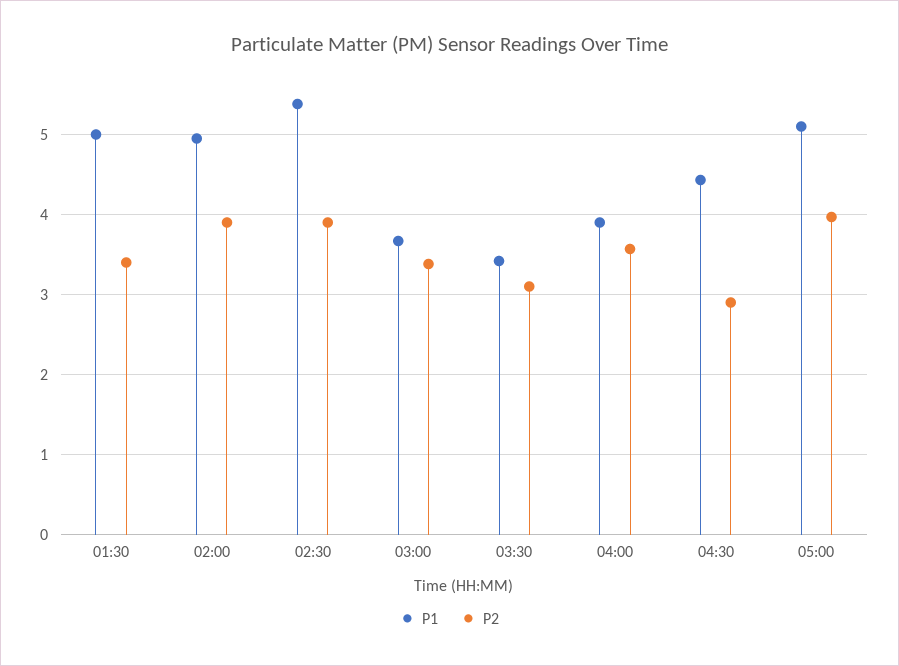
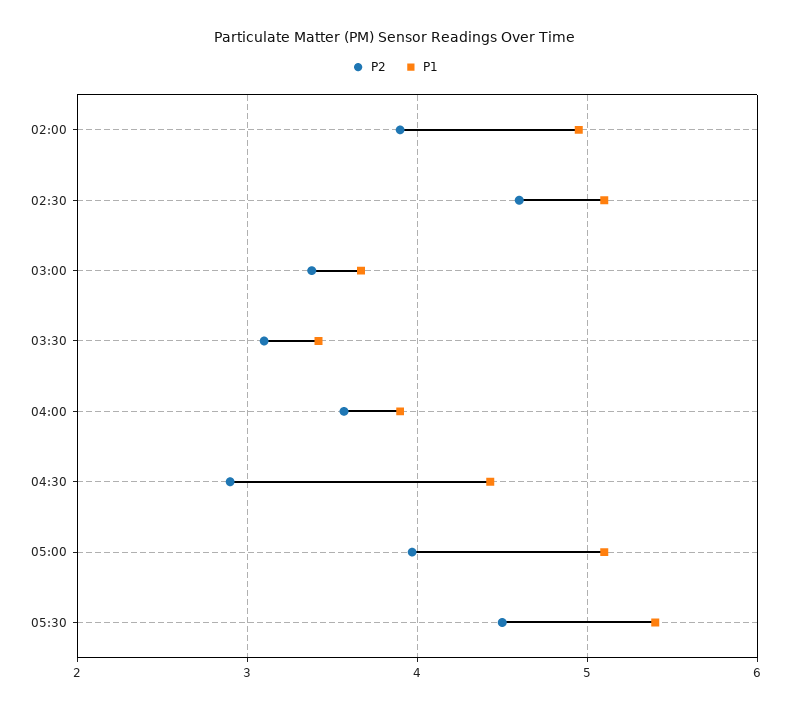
P1, 01:30: 5 -> none
P2, 01:30: 3.4 -> none
P1, 02:30: 5.4 -> 5.1
P2, 02:30: 3.9 -> 4.6
P2, 05:30: none -> 4.5
P1, 05:30: none -> 5.4

